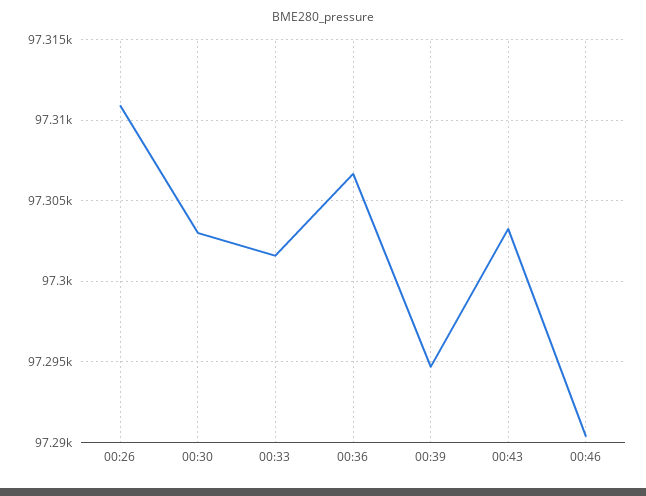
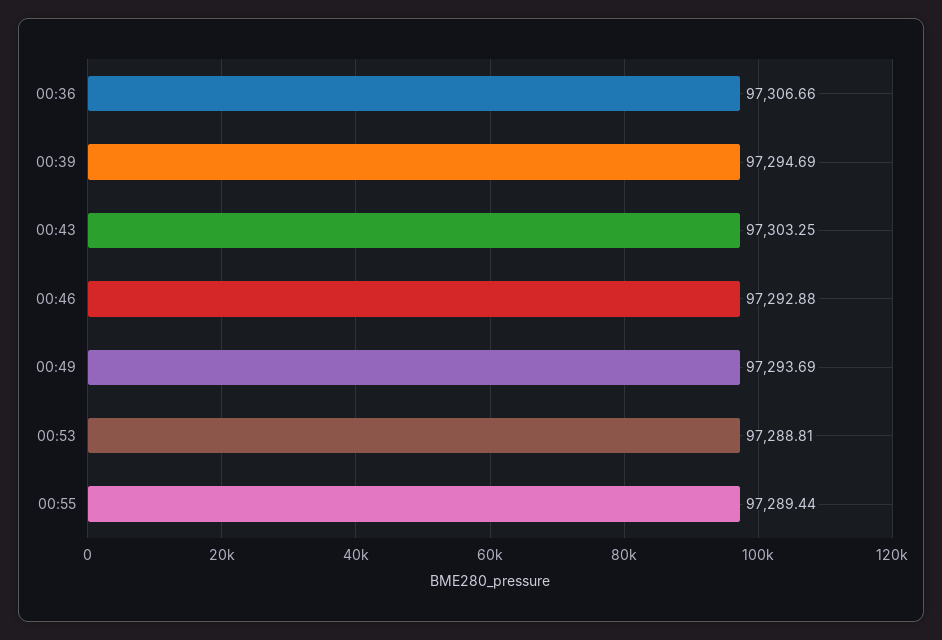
00:26: 97311 -> none
00:30: 97303 -> none
00:33: 97301.5 -> none
00:46: 97290.5 -> 97292.88
00:49: none -> 97293.69
00:53: none -> 97288.81
00:55: none -> 97289.44

